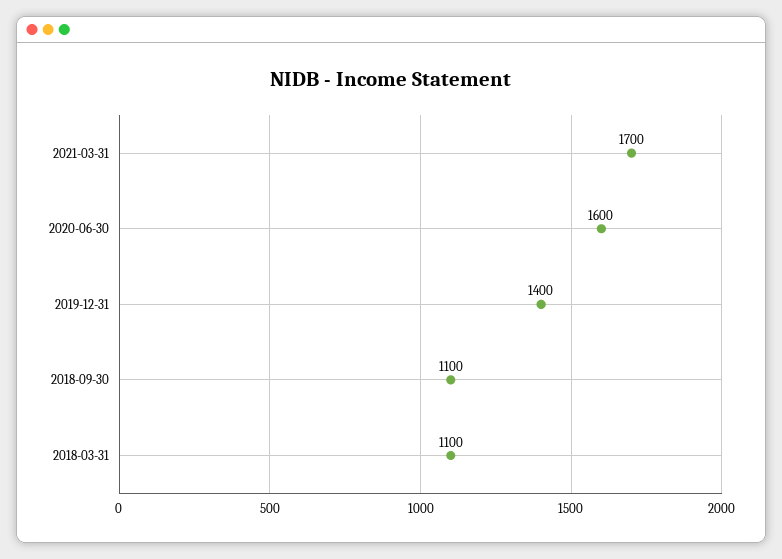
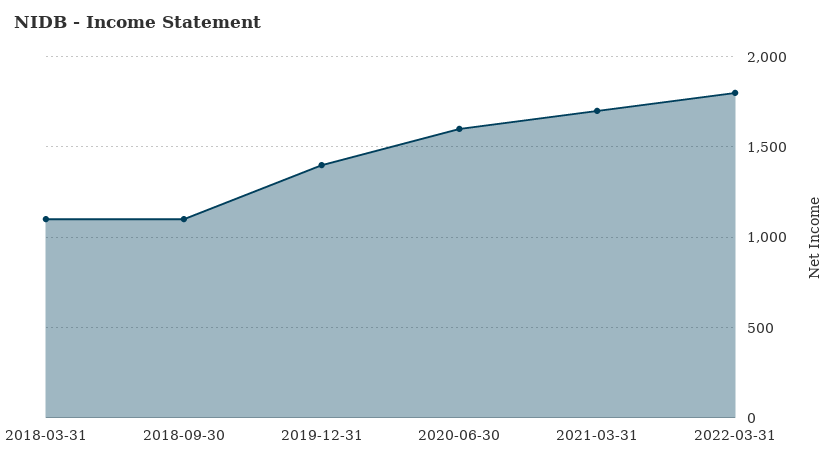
2022-03-31: none -> 1800

